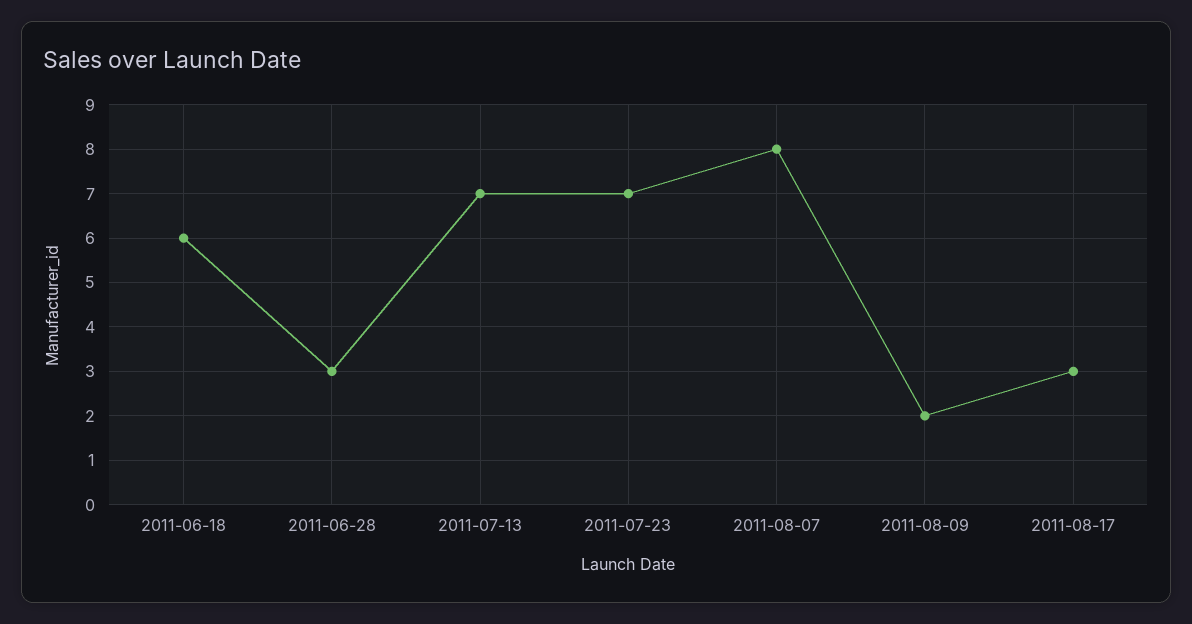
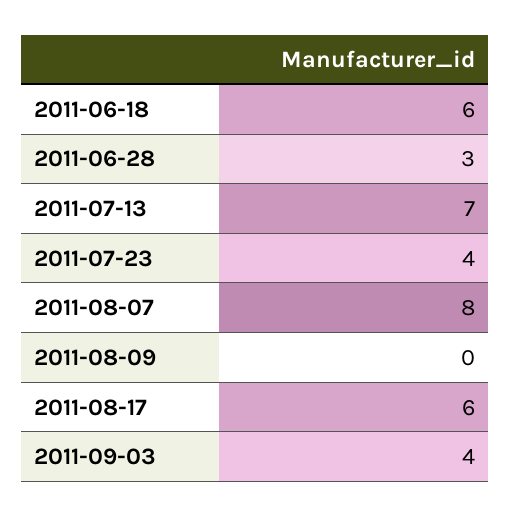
2011-07-23: 7 -> 4
2011-08-09: 2 -> 0
2011-08-17: 3 -> 6
2011-09-03: none -> 4

